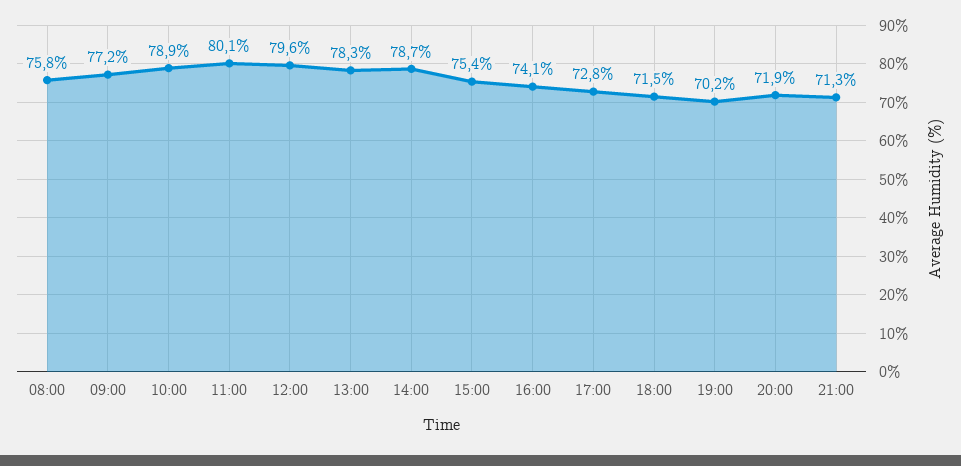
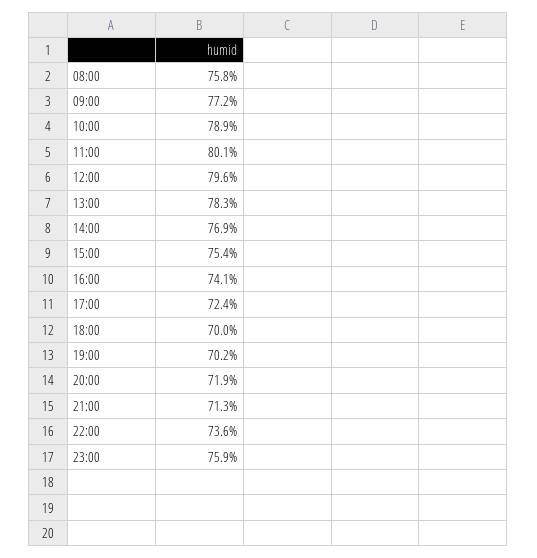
14:00: 78.7 -> 76.9
17:00: 72.8 -> 72.4
18:00: 71.5 -> 70
22:00: none -> 73.6
23:00: none -> 75.9

